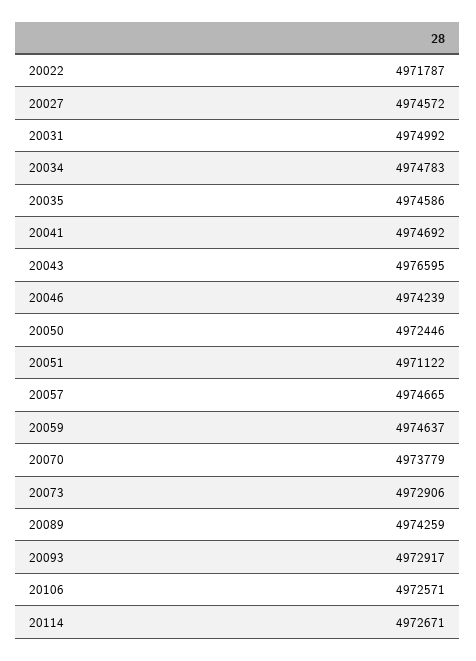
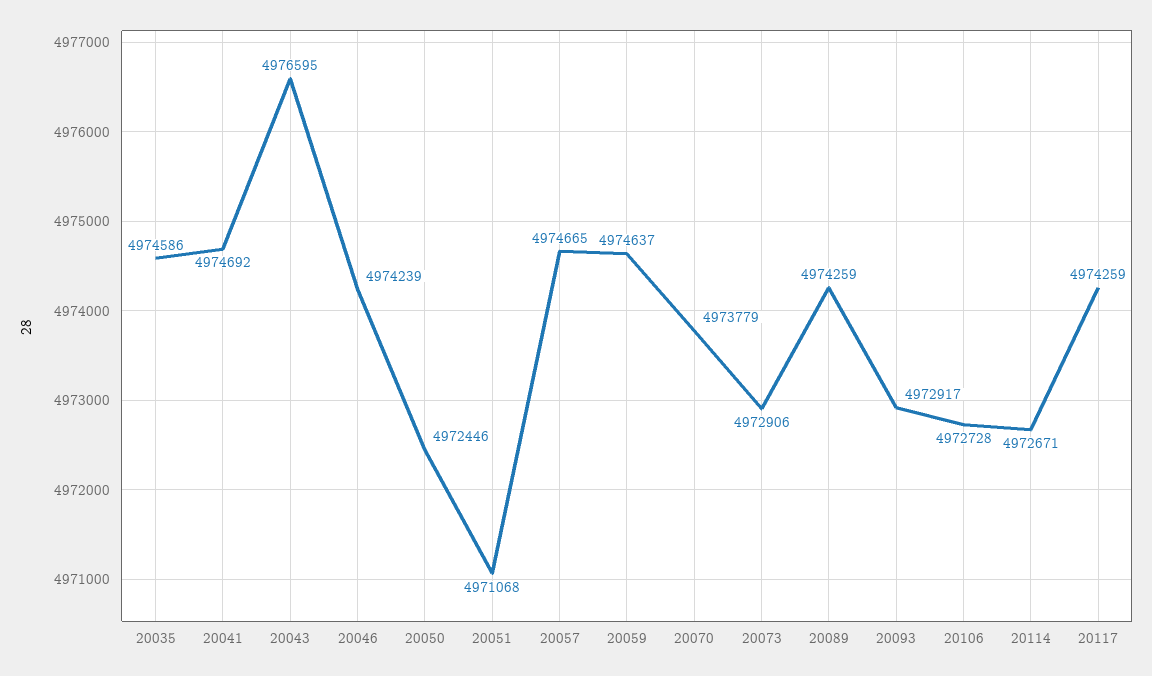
20022: 4971787 -> none
20027: 4974572 -> none
20031: 4974992 -> none
20034: 4974783 -> none
20051: 4971122 -> 4971068
20106: 4972571 -> 4972728
20117: none -> 4974259

